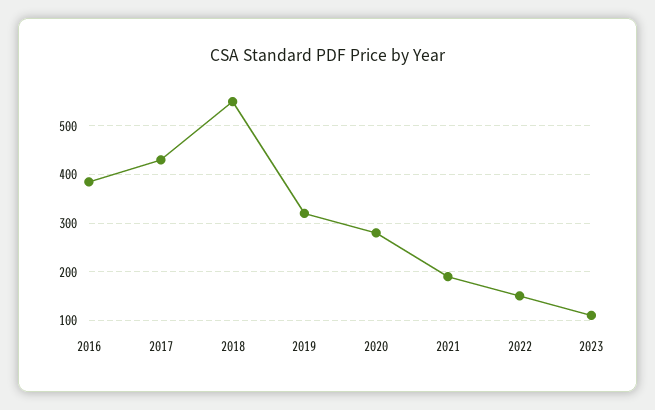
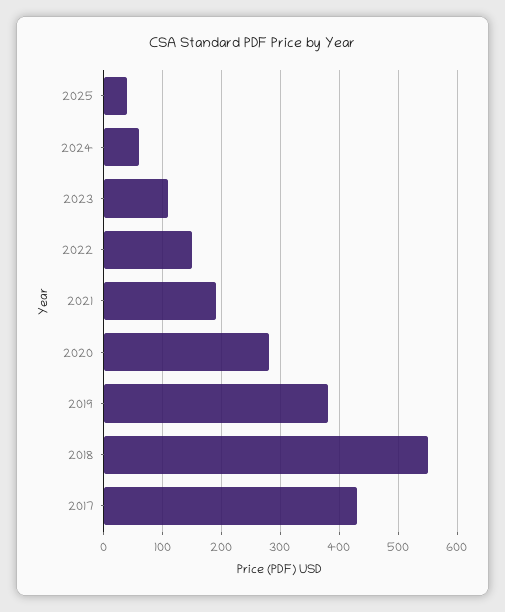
2016: 380 -> none
2019: 320 -> 380
2025: none -> 40
2024: none -> 60

